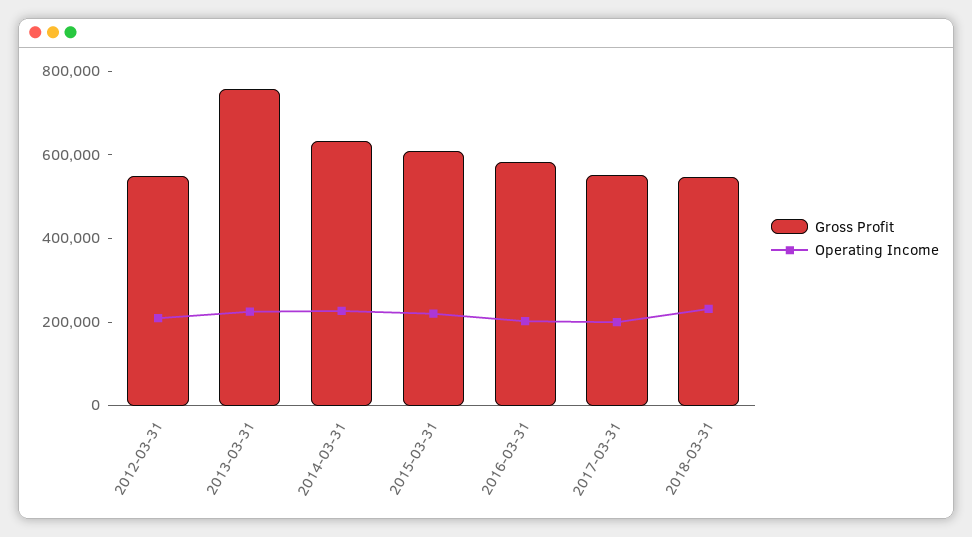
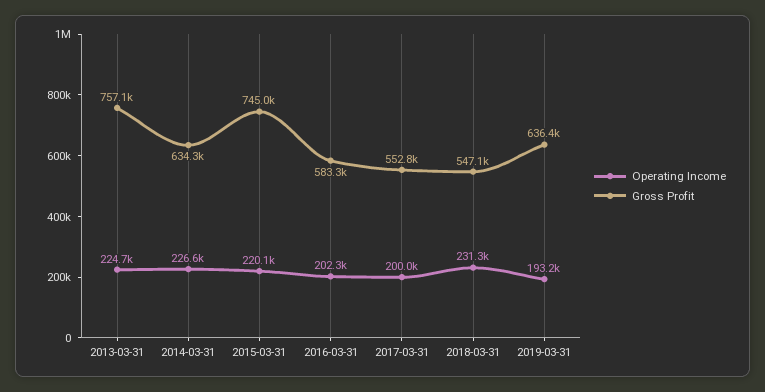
Gross Profit, 2012-03-31: 550000 -> none
Operating Income, 2012-03-31: 200000 -> none
Gross Profit, 2015-03-31: 600000 -> 745000
Operating Income, 2019-03-31: none -> 193200
Gross Profit, 2019-03-31: none -> 636400

